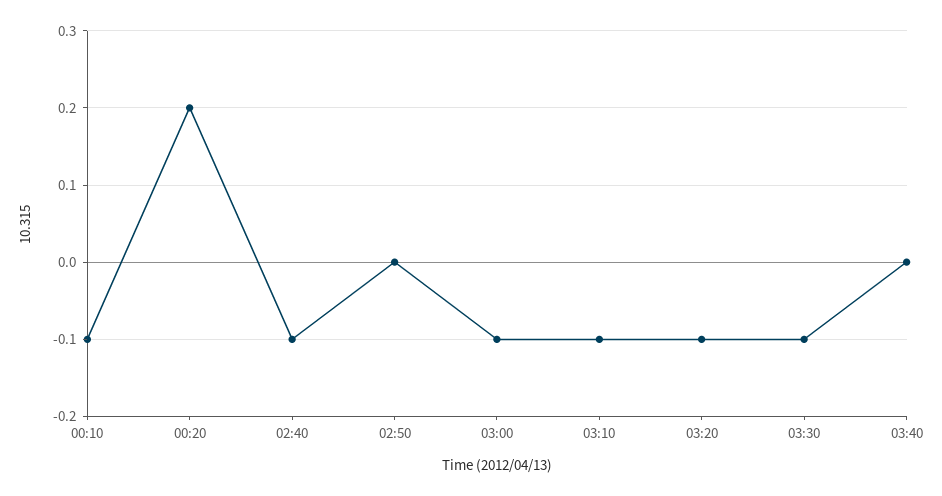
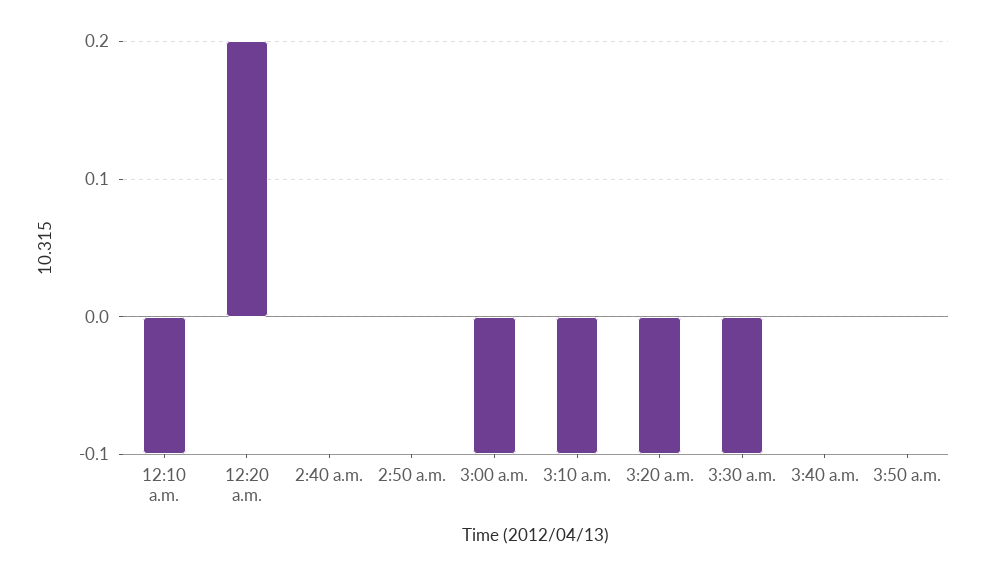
02:40: -0.1 -> 0
3:50 a.m.: none -> 0

